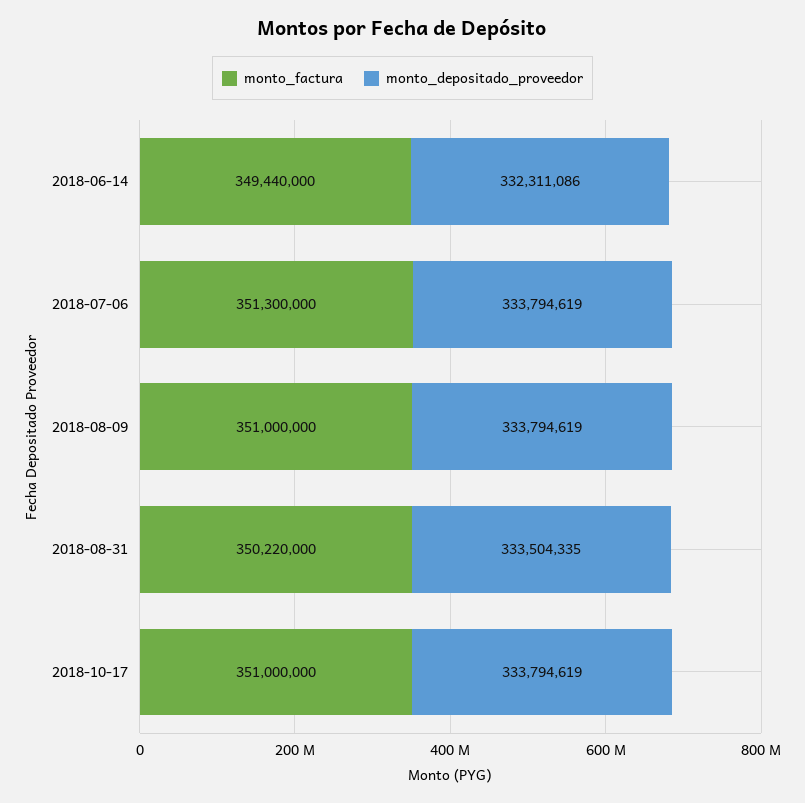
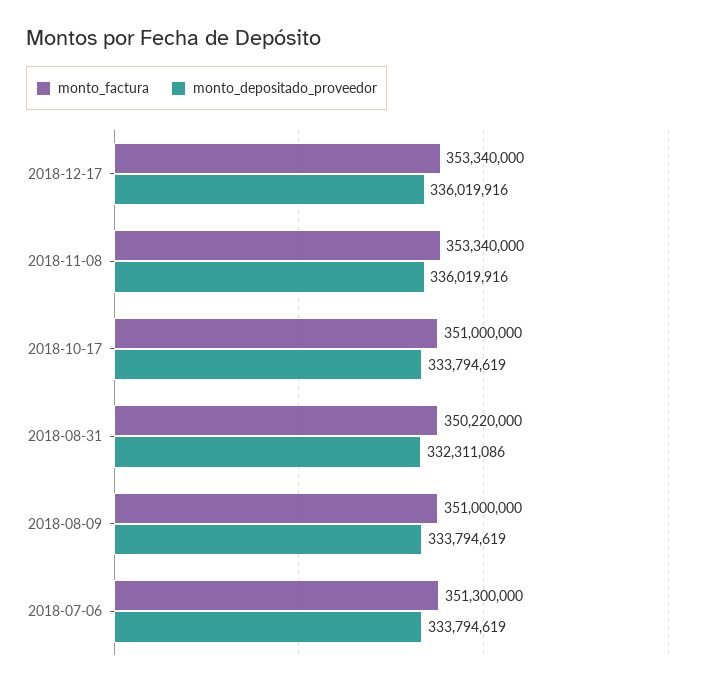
monto_factura, 2018-06-14: 349440000 -> none
monto_depositado_proveedor, 2018-06-14: 332311086 -> none
monto_depositado_proveedor, 2018-08-31: 333504335 -> 332311086
monto_factura, 2018-12-17: none -> 353340000
monto_depositado_proveedor, 2018-12-17: none -> 336019916
monto_factura, 2018-11-08: none -> 353340000
monto_depositado_proveedor, 2018-11-08: none -> 336019916

